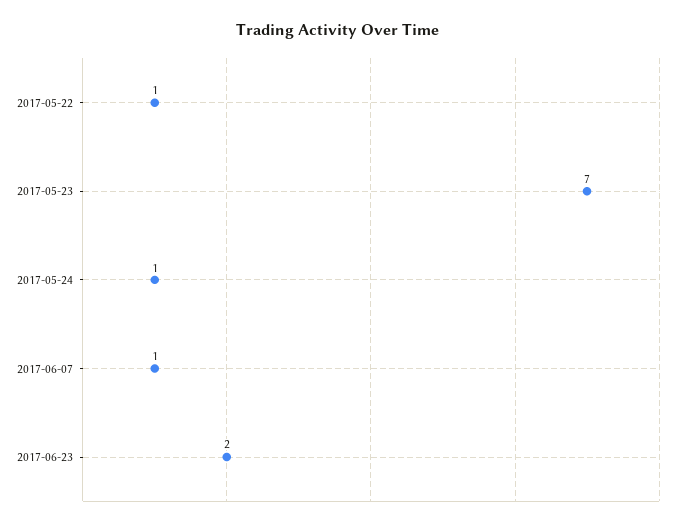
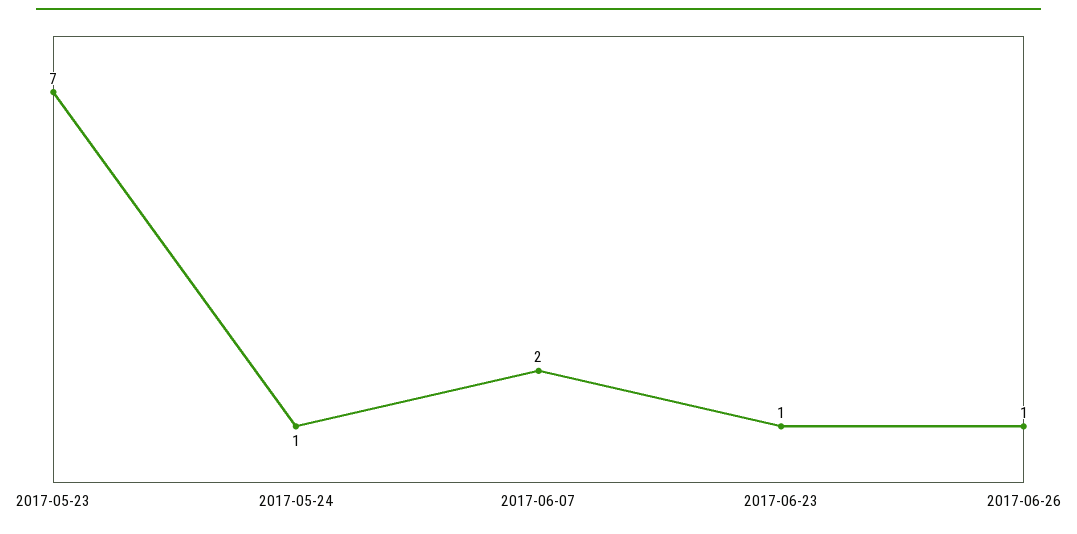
2017-05-22: 1 -> none
2017-06-07: 1 -> 2
2017-06-23: 2 -> 1
2017-06-26: none -> 1

